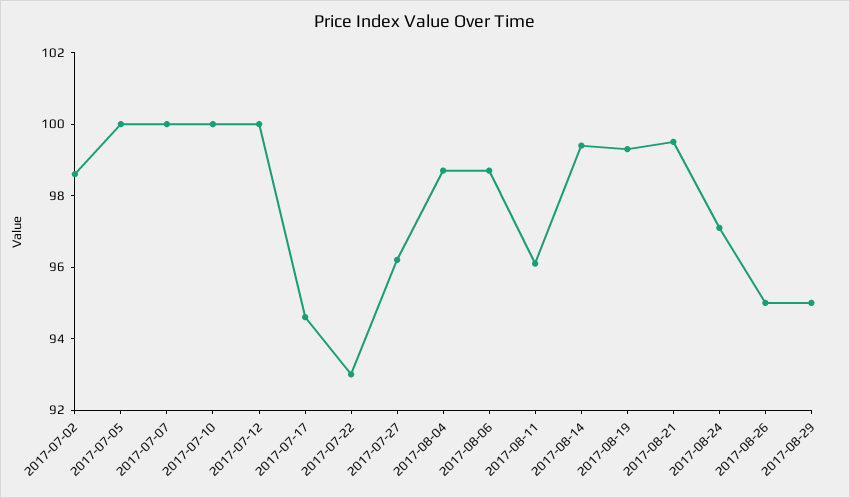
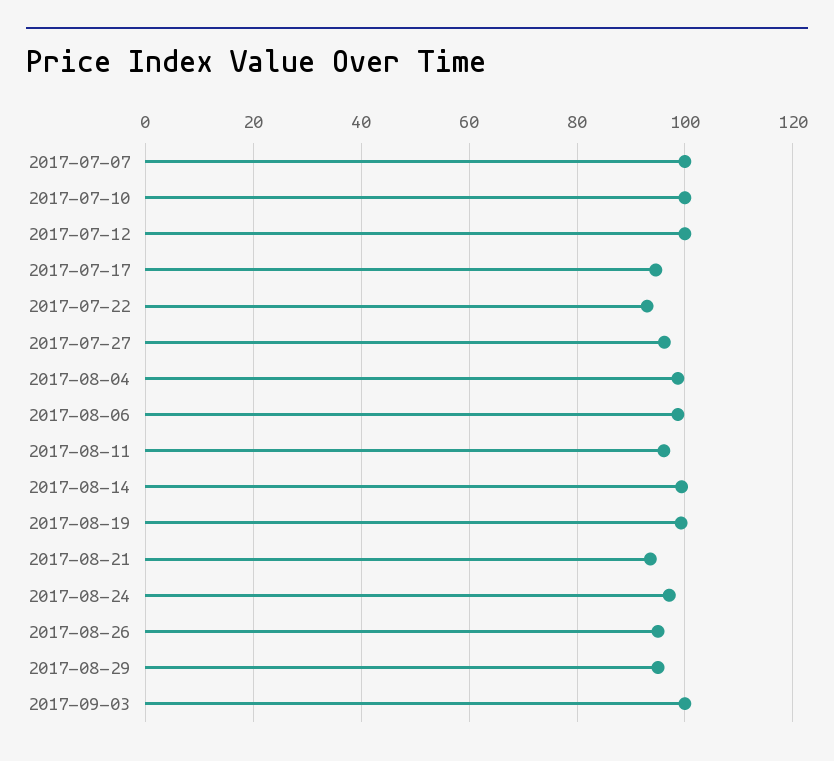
2017-07-02: 98.5 -> none
2017-07-05: 100 -> none
2017-08-21: 99.5 -> 94
2017-09-03: none -> 100

